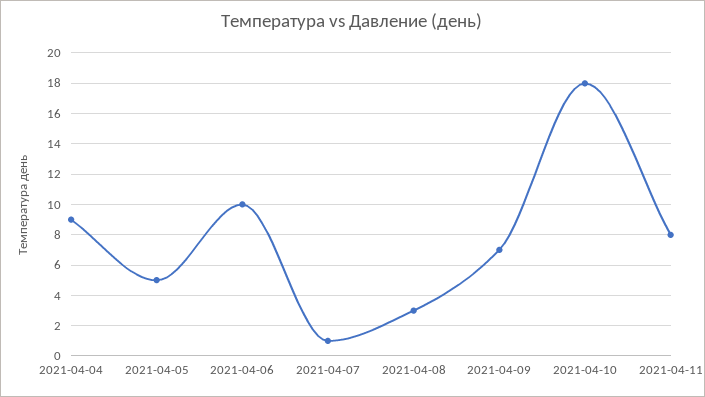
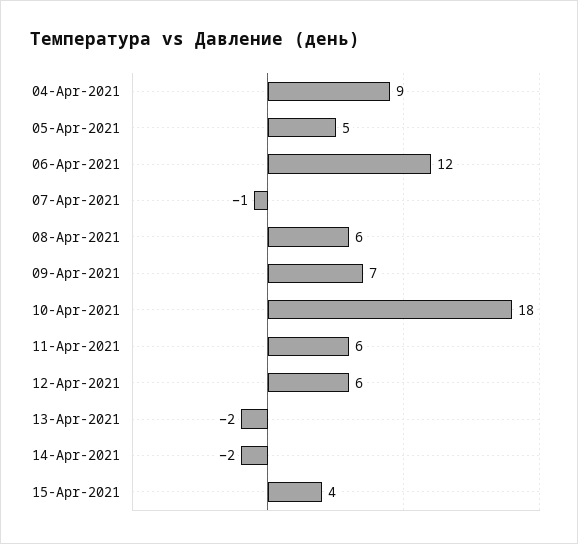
2021-04-06: 10 -> 12
2021-04-07: 1 -> -1
2021-04-08: 3 -> 6
2021-04-11: 8 -> 6
12-Apr-2021: none -> 6
13-Apr-2021: none -> -2
14-Apr-2021: none -> -2
15-Apr-2021: none -> 4

